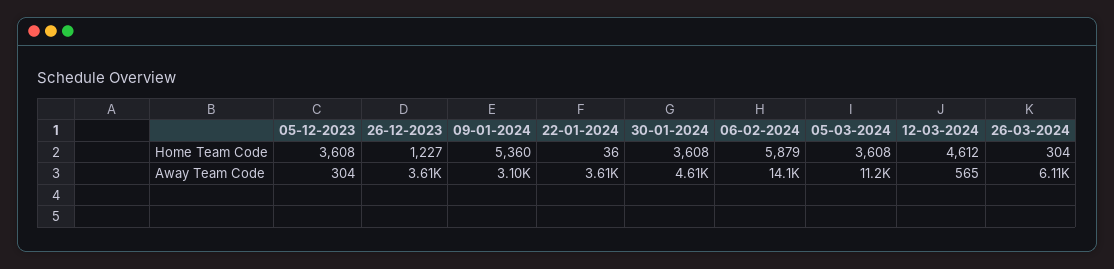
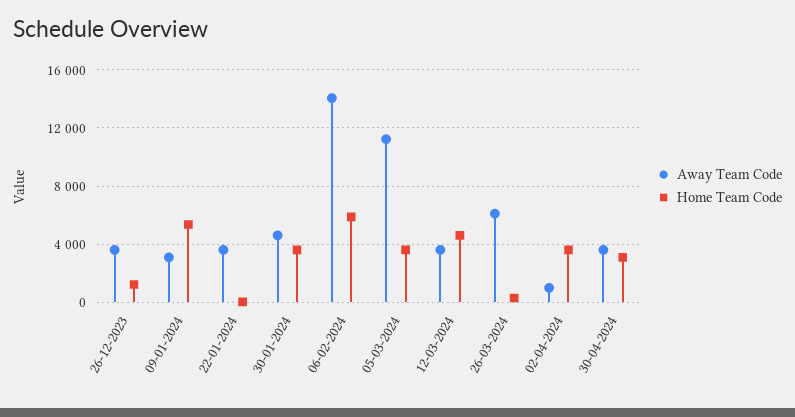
Home Team Code, 05-12-2023: 3608 -> none
Away Team Code, 05-12-2023: 304 -> none
Away Team Code, 12-03-2024: 565 -> 3500
Away Team Code, 02-04-2024: none -> 1000
Home Team Code, 02-04-2024: none -> 3500
Away Team Code, 30-04-2024: none -> 3500
Home Team Code, 30-04-2024: none -> 3000

